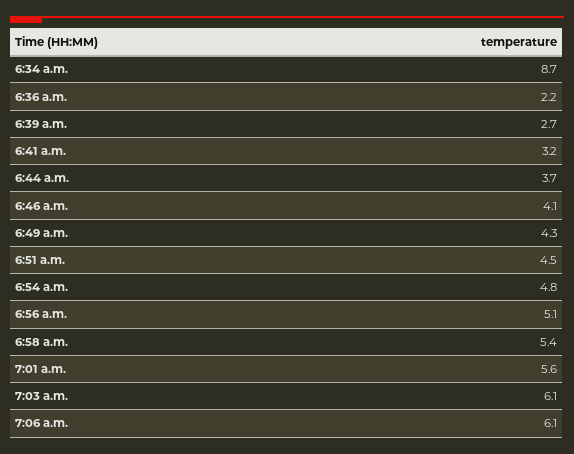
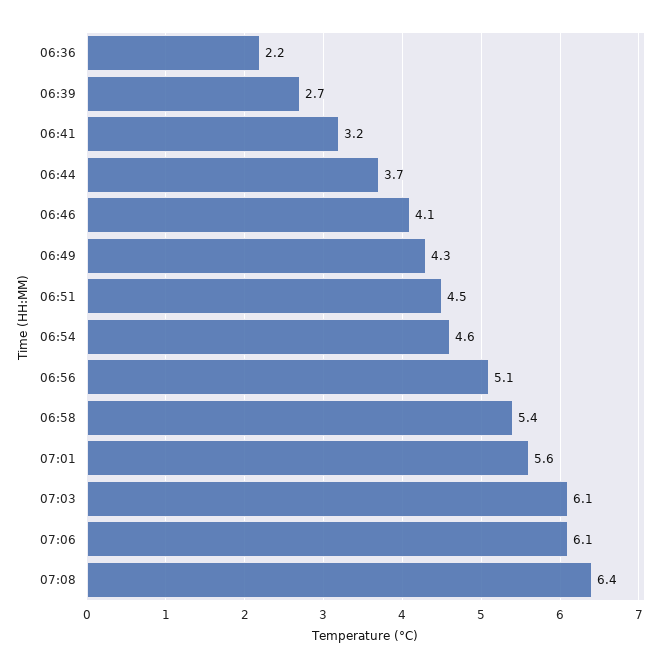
6:34 a.m.: 8.7 -> none
6:54 a.m.: 4.8 -> 4.6
07:08: none -> 6.4

